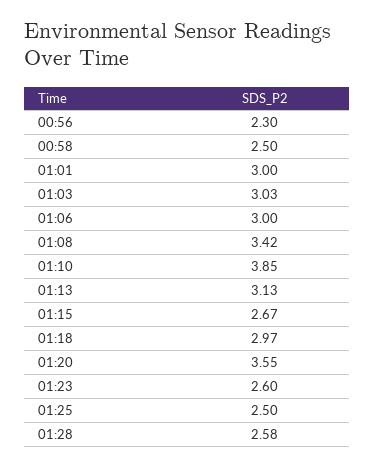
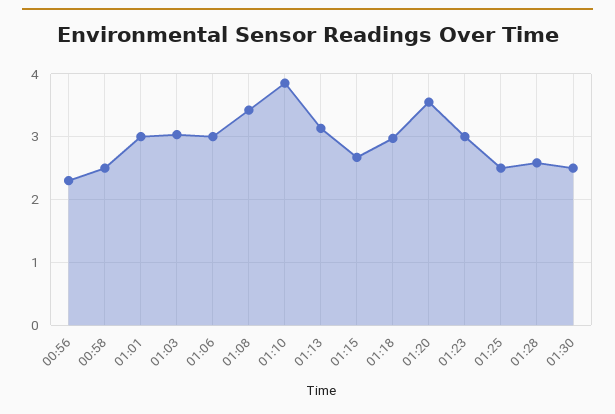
01:23: 2.6 -> 3
01:30: none -> 2.5

